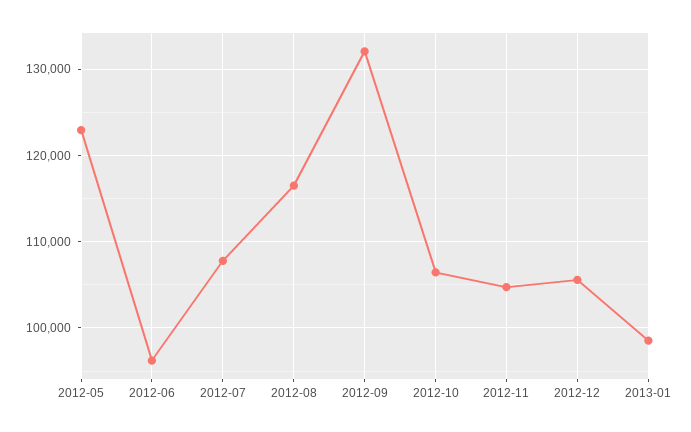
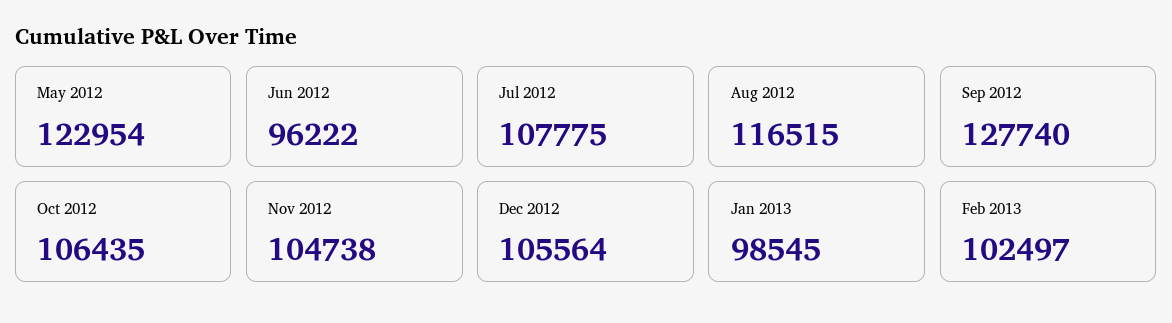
2012-09: 132000 -> 127740
Feb 2013: none -> 102497

